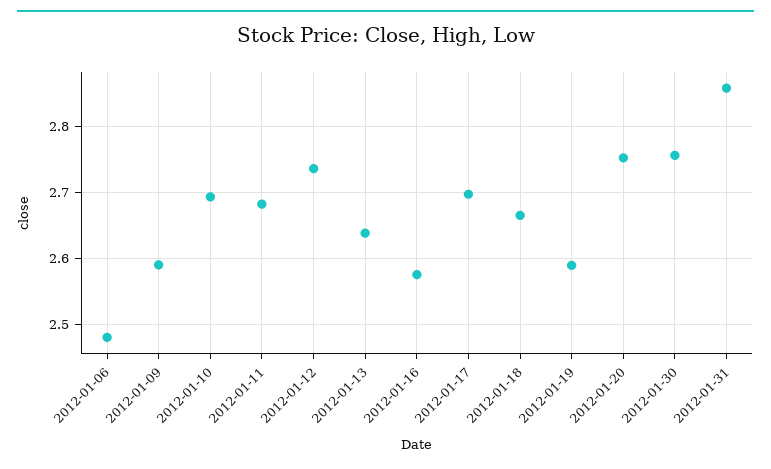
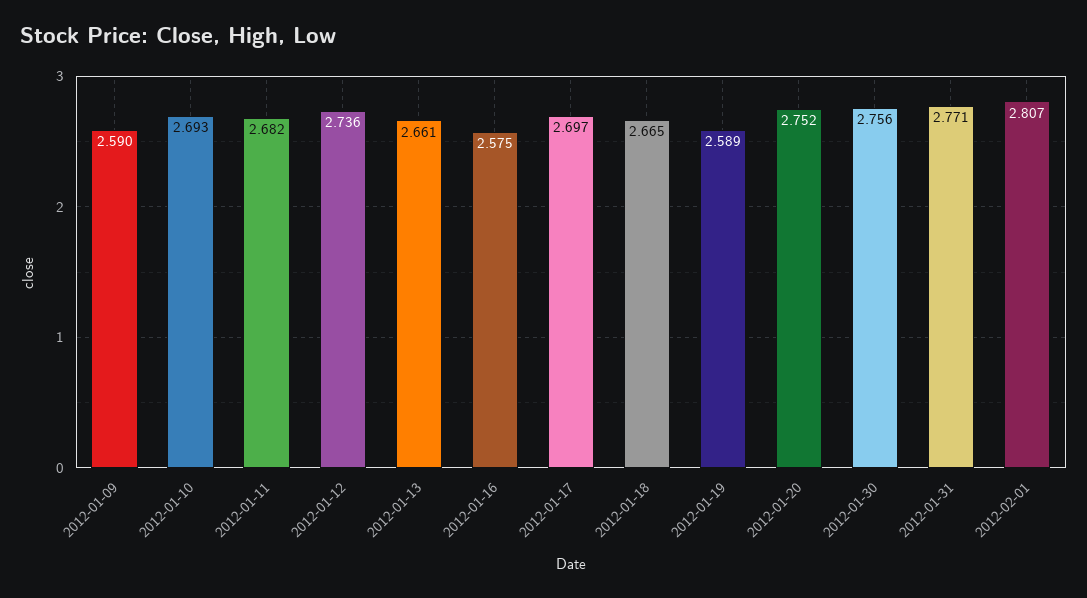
2012-01-06: 2.48 -> none
2012-01-13: 2.64 -> 2.661
2012-01-31: 2.86 -> 2.771
2012-02-01: none -> 2.807

